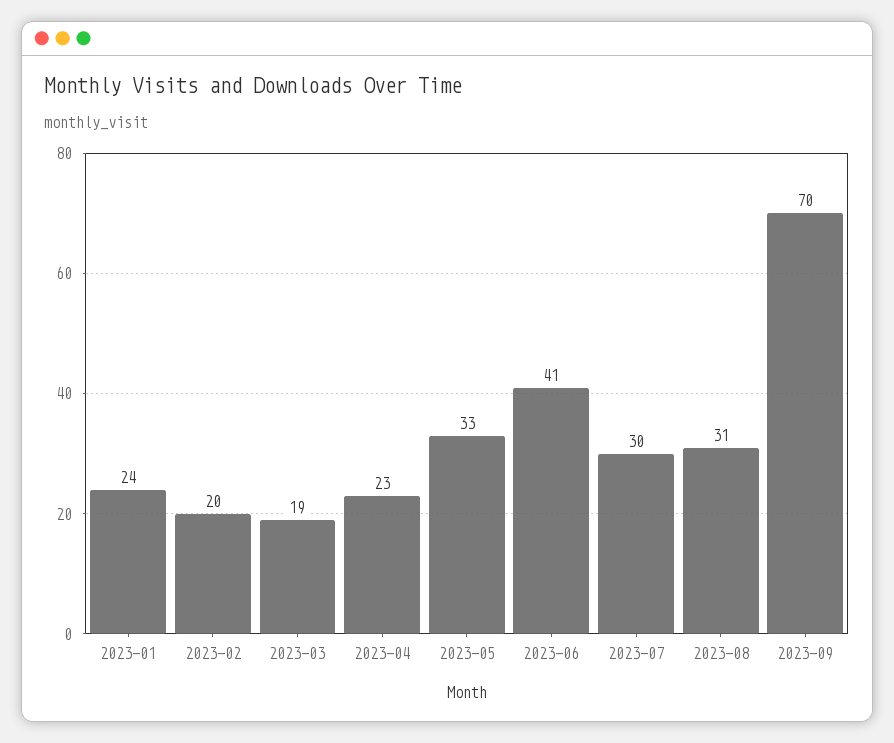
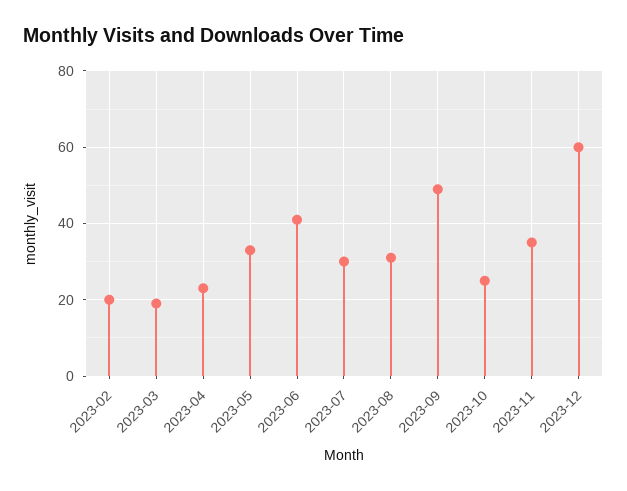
2023-01: 24 -> none
2023-09: 70 -> 50
2023-10: none -> 25
2023-11: none -> 35
2023-12: none -> 60

